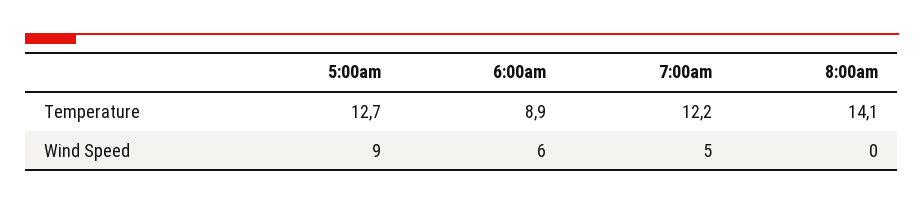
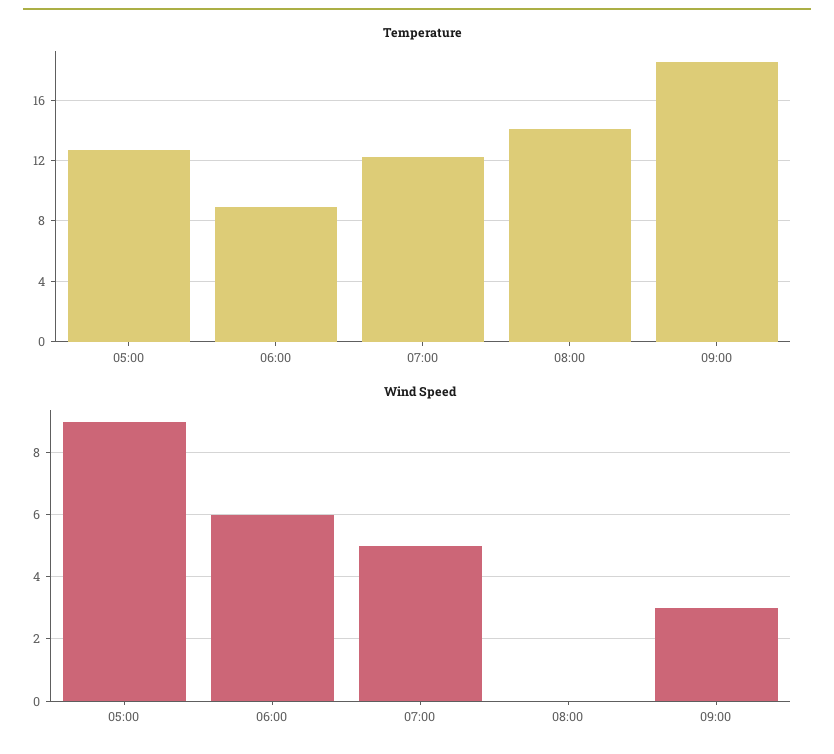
Temperature, 09:00: none -> 18.5
Wind Speed, 09:00: none -> 3

